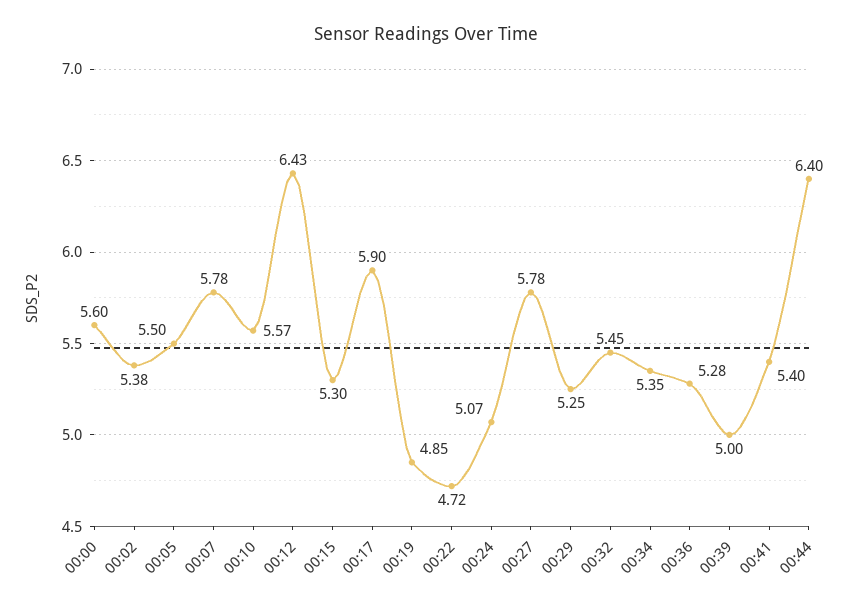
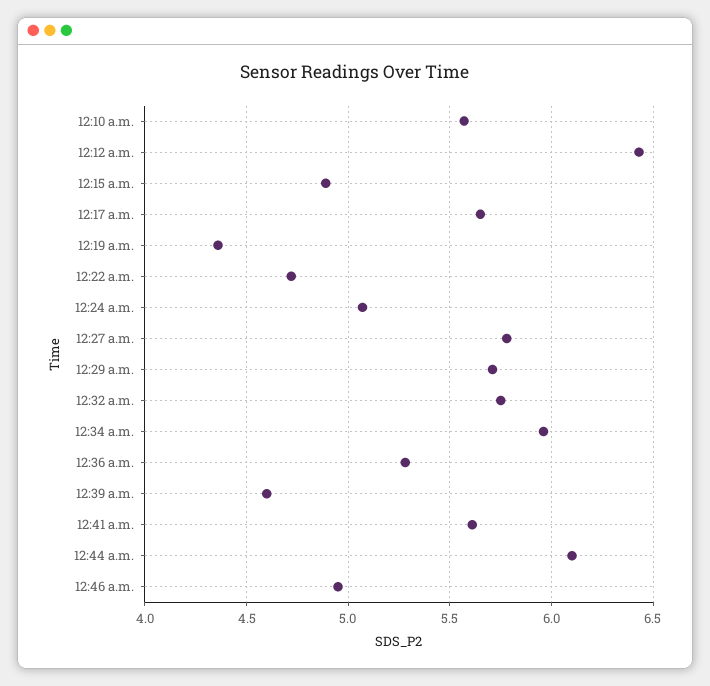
00:00: 5.6 -> none
00:02: 5.38 -> none
00:05: 5.5 -> none
00:07: 5.78 -> none
00:15: 5.3 -> 4.9
00:17: 5.9 -> 5.65
00:19: 4.85 -> 4.35
00:29: 5.25 -> 5.7
00:32: 5.45 -> 5.75
00:34: 5.35 -> 5.95
00:39: 5 -> 4.6
00:41: 5.4 -> 5.6
00:44: 6.4 -> 6.1
12:46 a.m.: none -> 4.95

